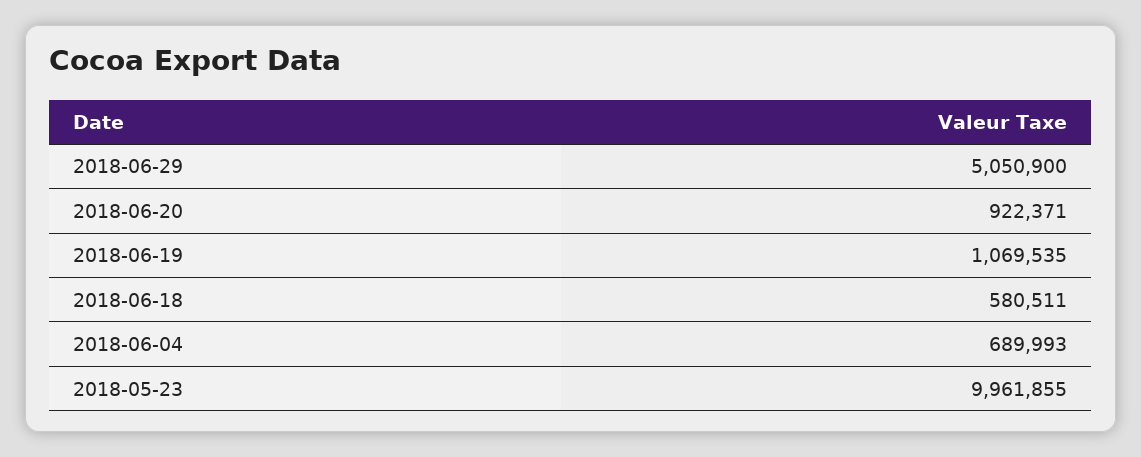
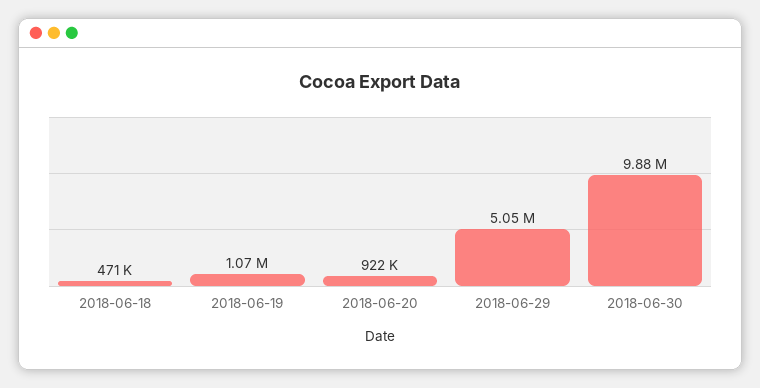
2018-06-18: 580511 -> 471000
2018-06-04: 689993 -> none
2018-05-23: 9961855 -> none
2018-06-30: none -> 9880000

